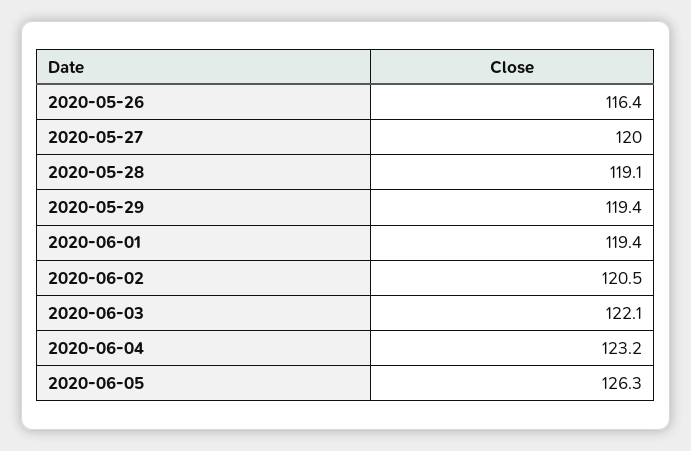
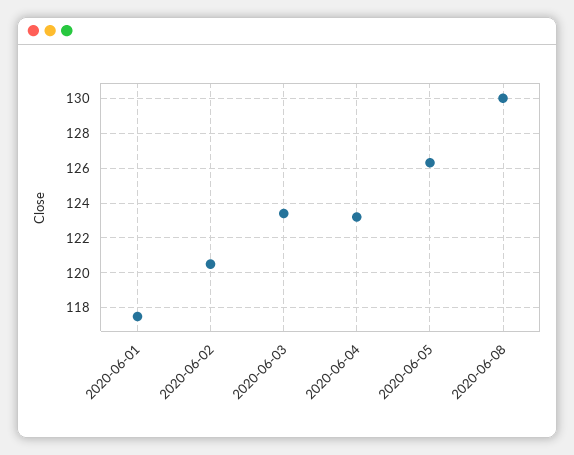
2020-05-26: 116.4 -> none
2020-05-27: 120 -> none
2020-05-28: 119.1 -> none
2020-05-29: 119.4 -> none
2020-06-01: 119.4 -> 117.5
2020-06-03: 122.1 -> 123.5
2020-06-08: none -> 130

